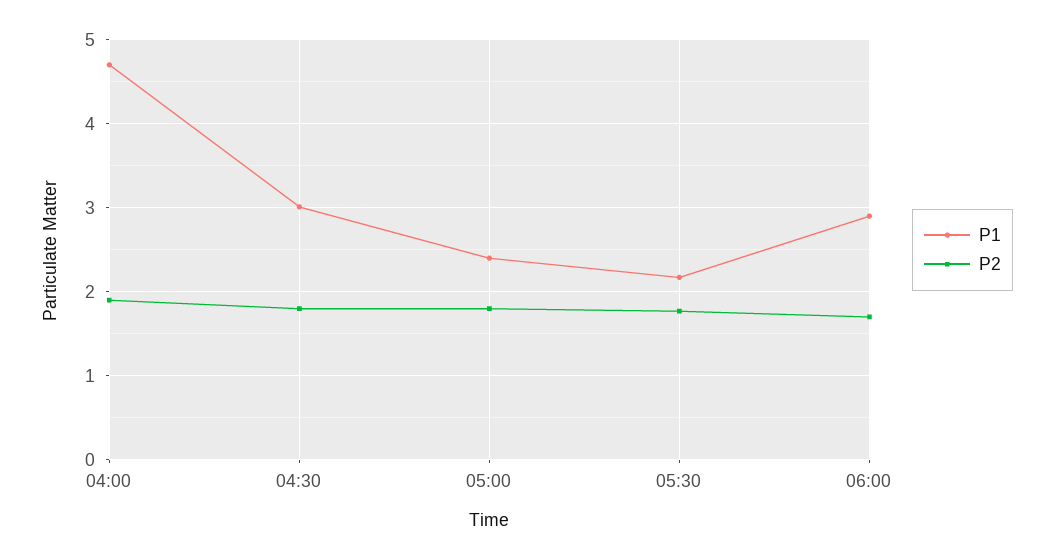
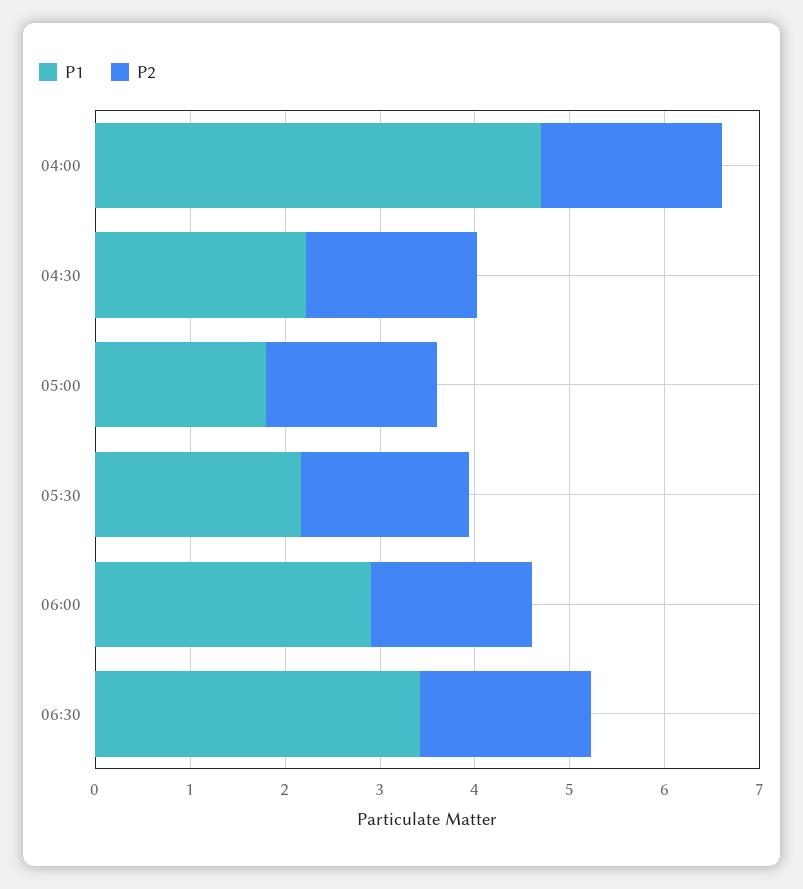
P1, 04:30: 3 -> 2.2
P1, 05:00: 2.4 -> 1.8
P1, 06:30: none -> 3.4
P2, 06:30: none -> 1.8

